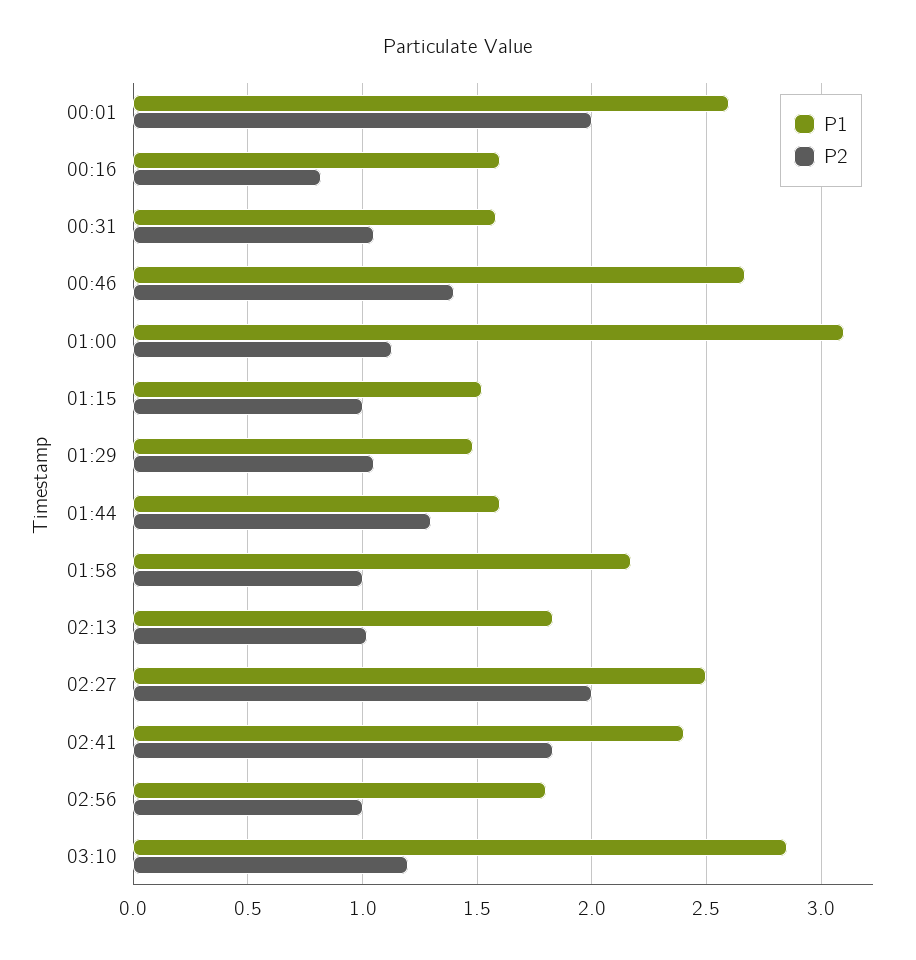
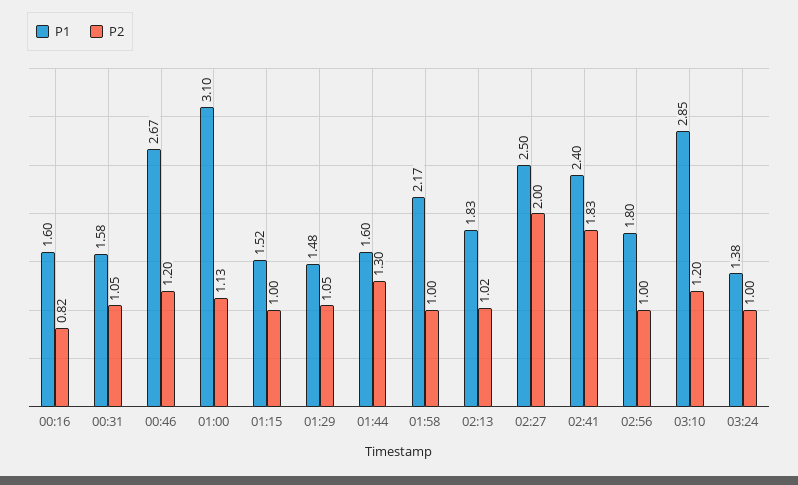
P1, 00:01: 2.6 -> none
P2, 00:01: 2 -> none
P2, 00:46: 1.4 -> 1.2
P1, 03:24: none -> 1.38
P2, 03:24: none -> 1

